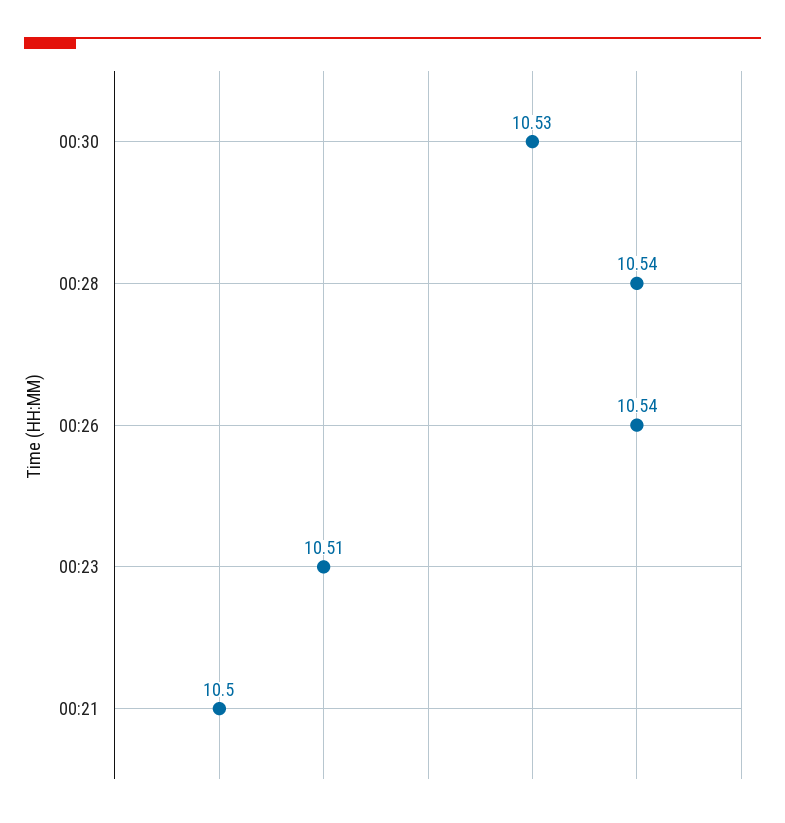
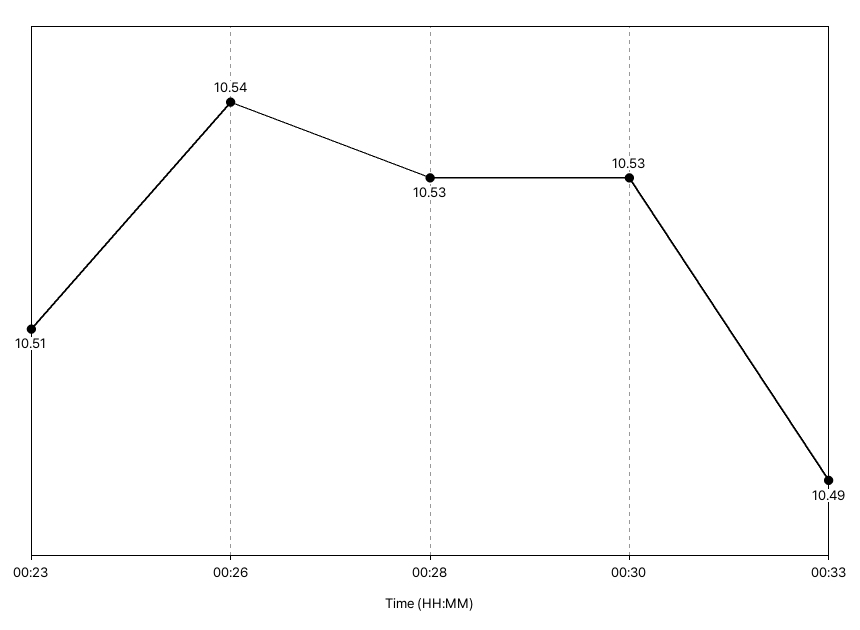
00:28: 10.54 -> 10.53
00:21: 10.5 -> none
00:33: none -> 10.49

